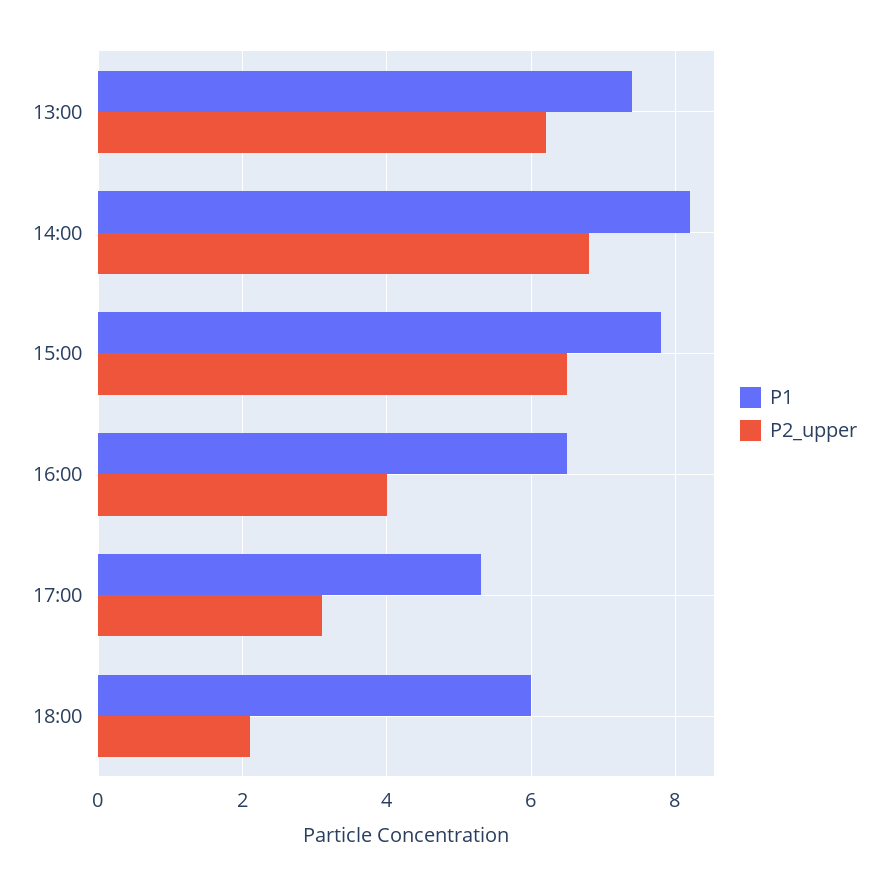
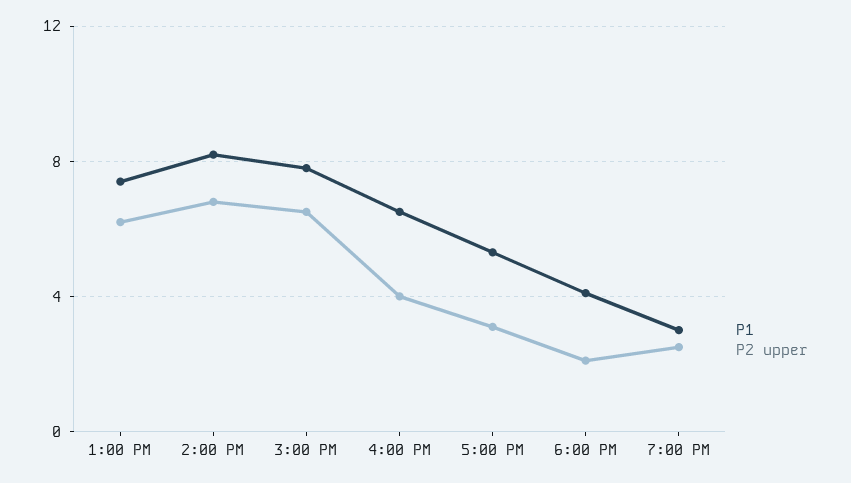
P1, 18:00: 6 -> 4
P1, 7:00 PM: none -> 3
P2_upper, 7:00 PM: none -> 2.5

